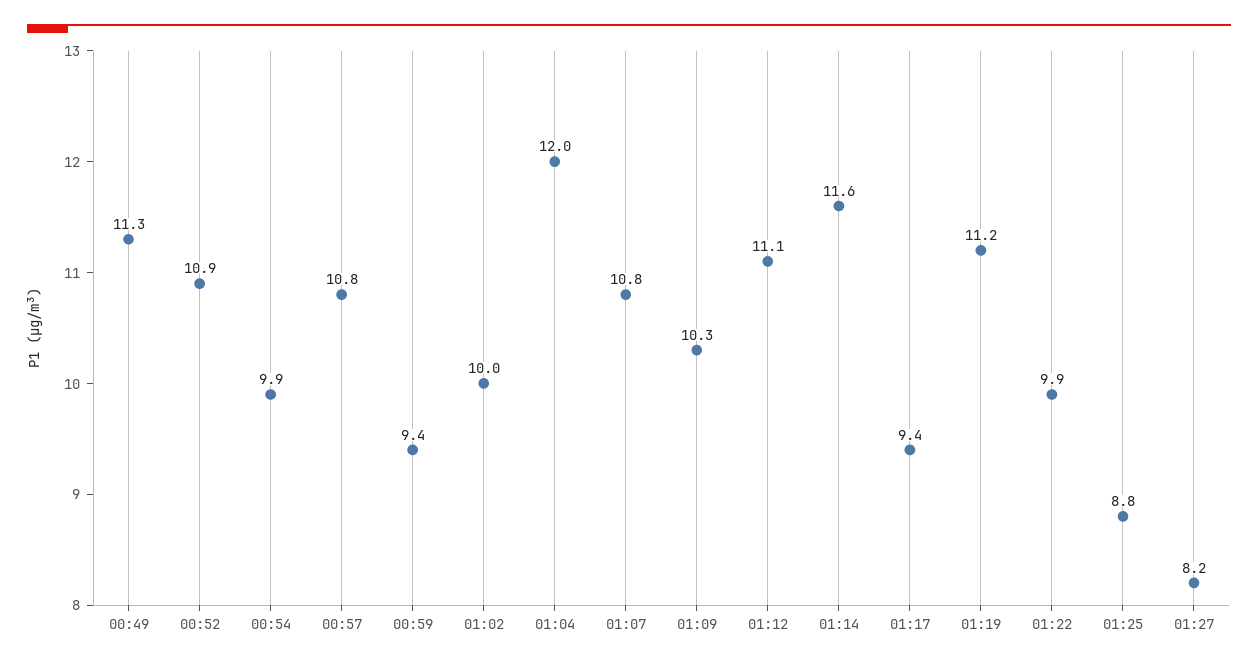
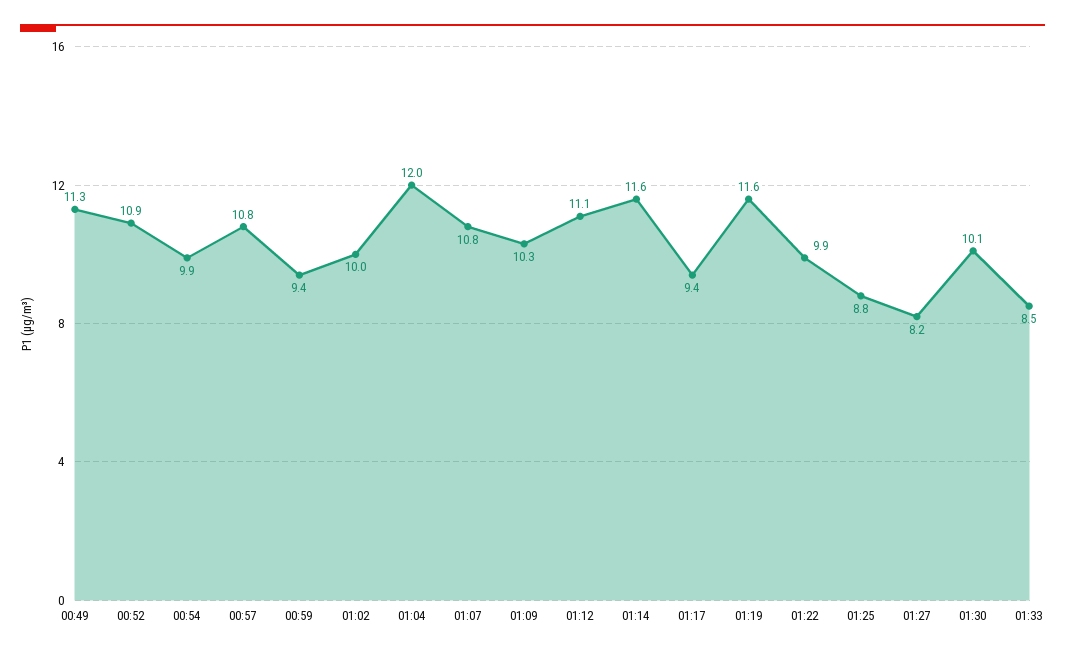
01:19: 11.2 -> 11.6
01:30: none -> 10.1
01:33: none -> 8.5

